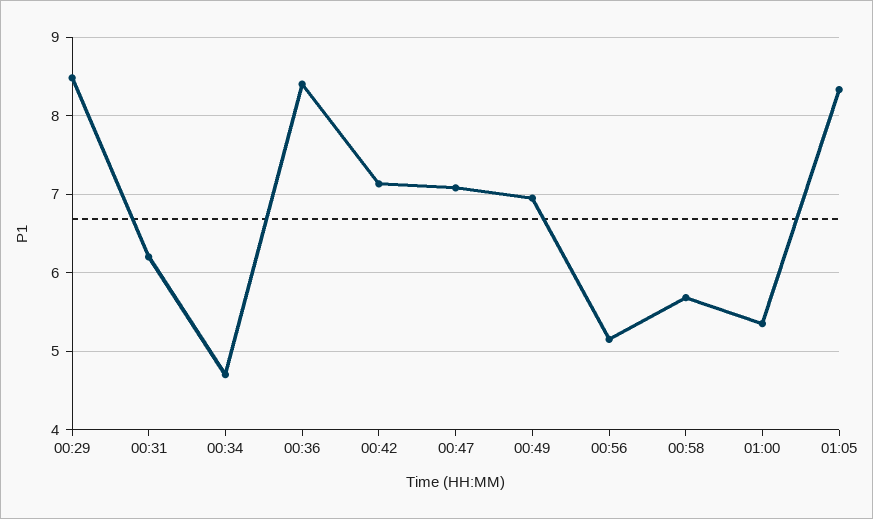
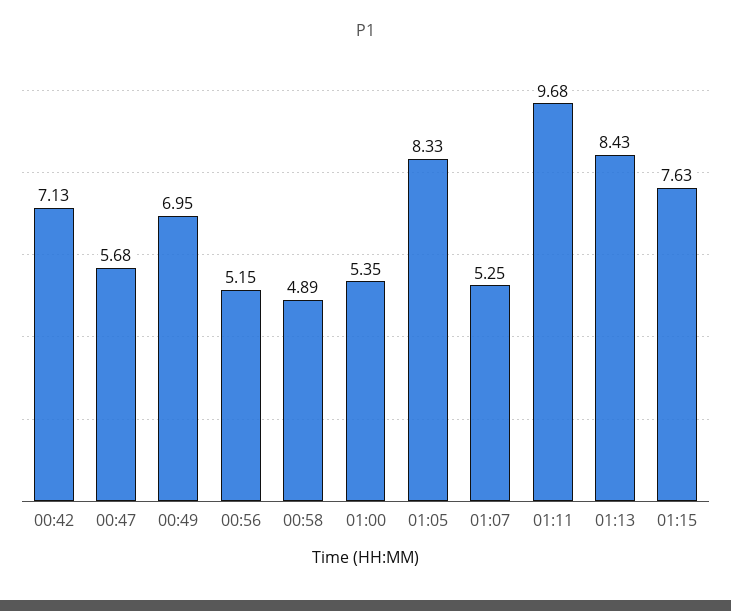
00:29: 8.5 -> none
00:31: 6.2 -> none
00:34: 4.7 -> none
00:36: 8.4 -> none
00:47: 7.1 -> 5.68
00:58: 5.7 -> 4.89
01:07: none -> 5.25
01:11: none -> 9.68
01:13: none -> 8.43
01:15: none -> 7.63

